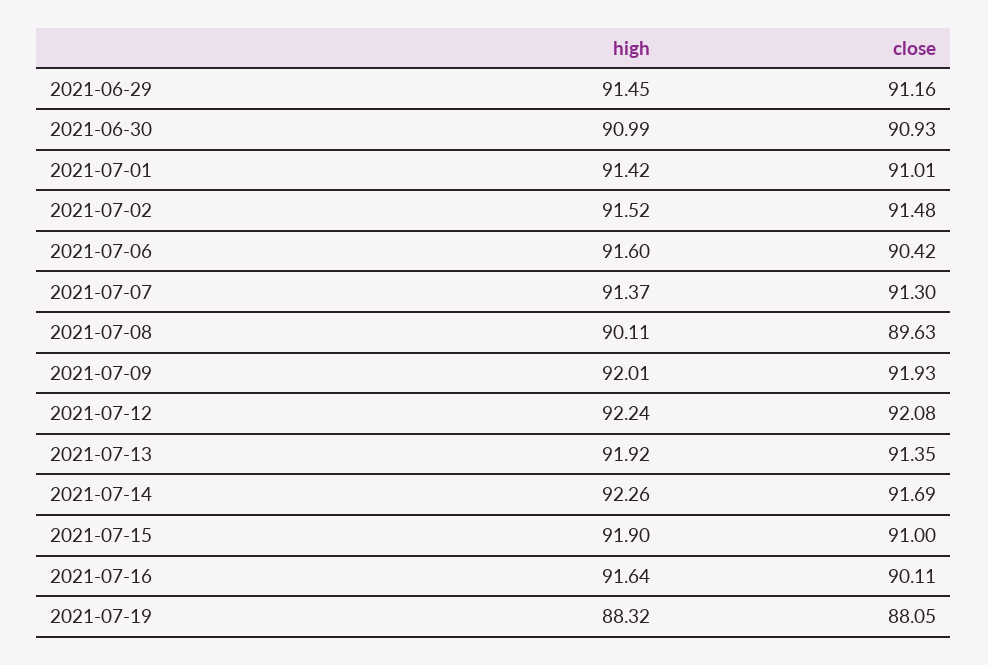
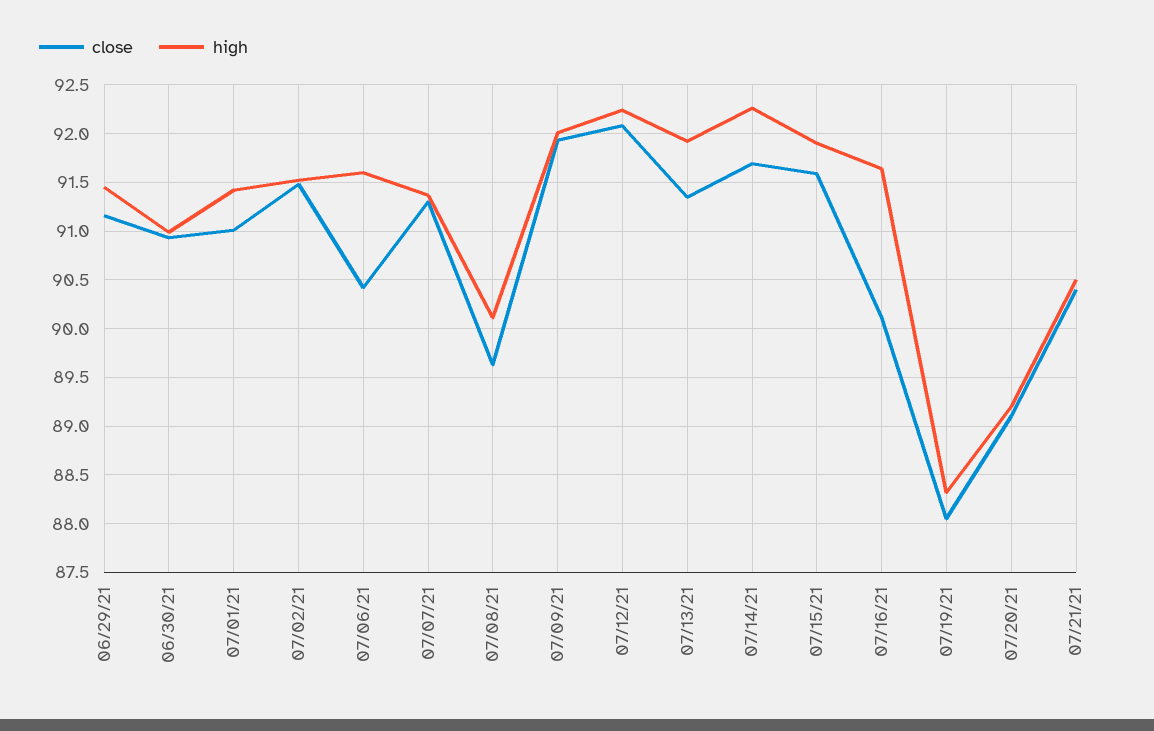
close, 2021-07-15: 91 -> 91.6
close, 07/20/21: none -> 89.1
high, 07/20/21: none -> 89.2
close, 07/21/21: none -> 90.4
high, 07/21/21: none -> 90.5

